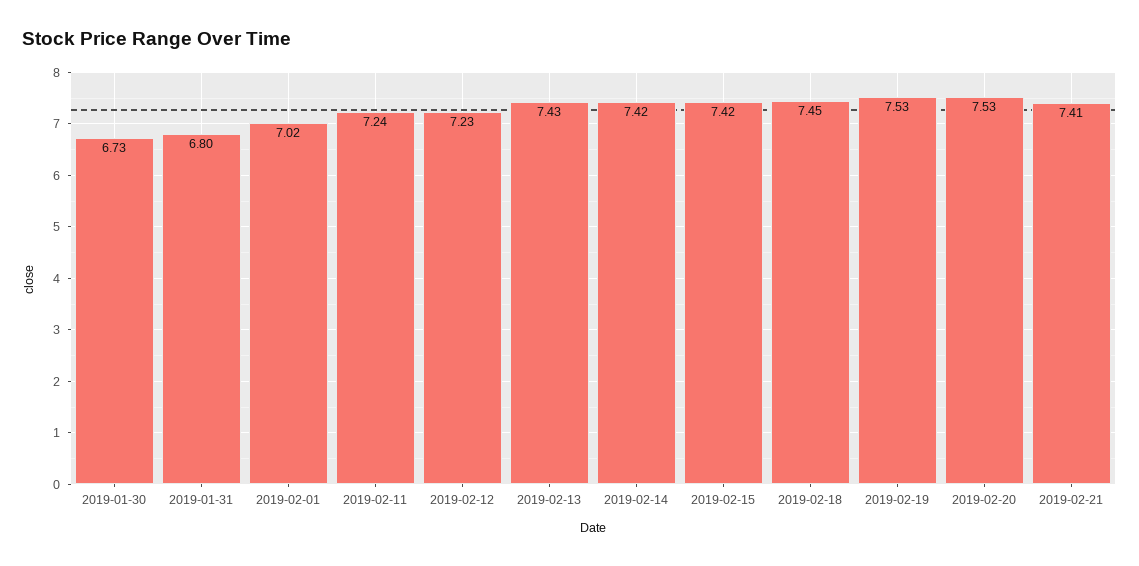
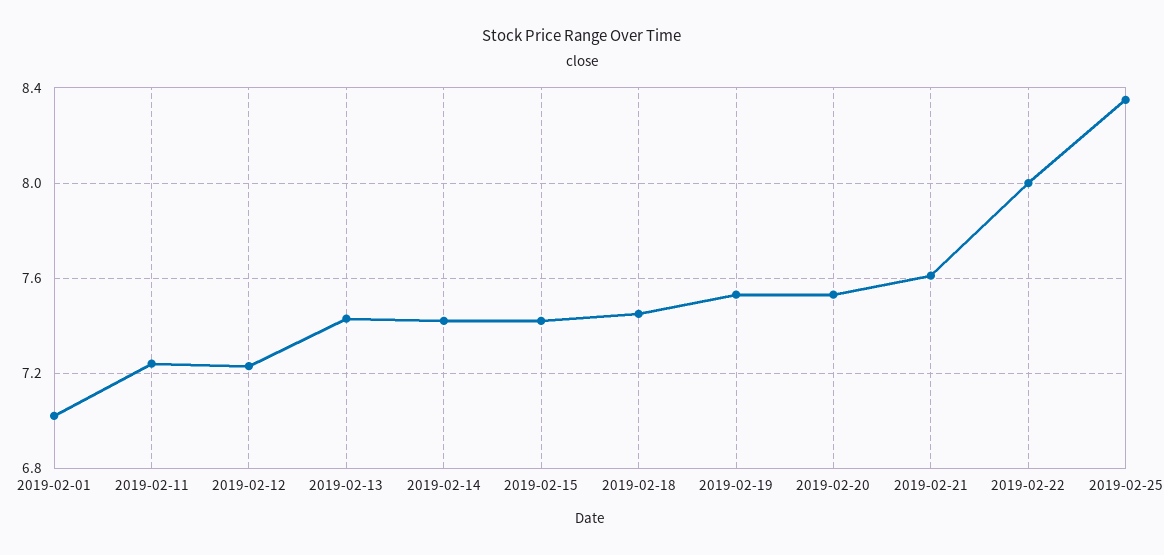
2019-01-30: 6.73 -> none
2019-01-31: 6.8 -> none
2019-02-21: 7.41 -> 7.6
2019-02-22: none -> 8
2019-02-25: none -> 8.35

